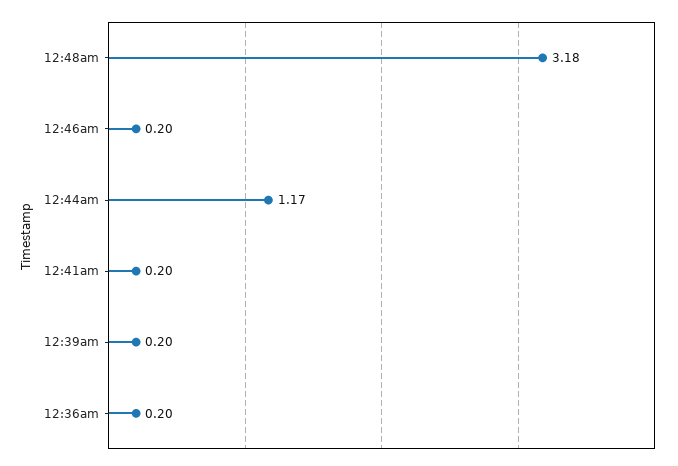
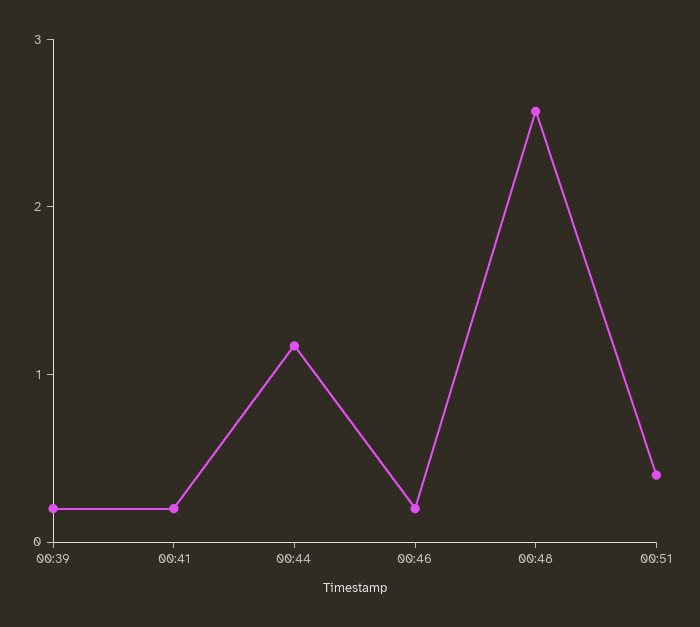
12:48am: 3.18 -> 2.6
12:36am: 0.2 -> none
00:51: none -> 0.4

